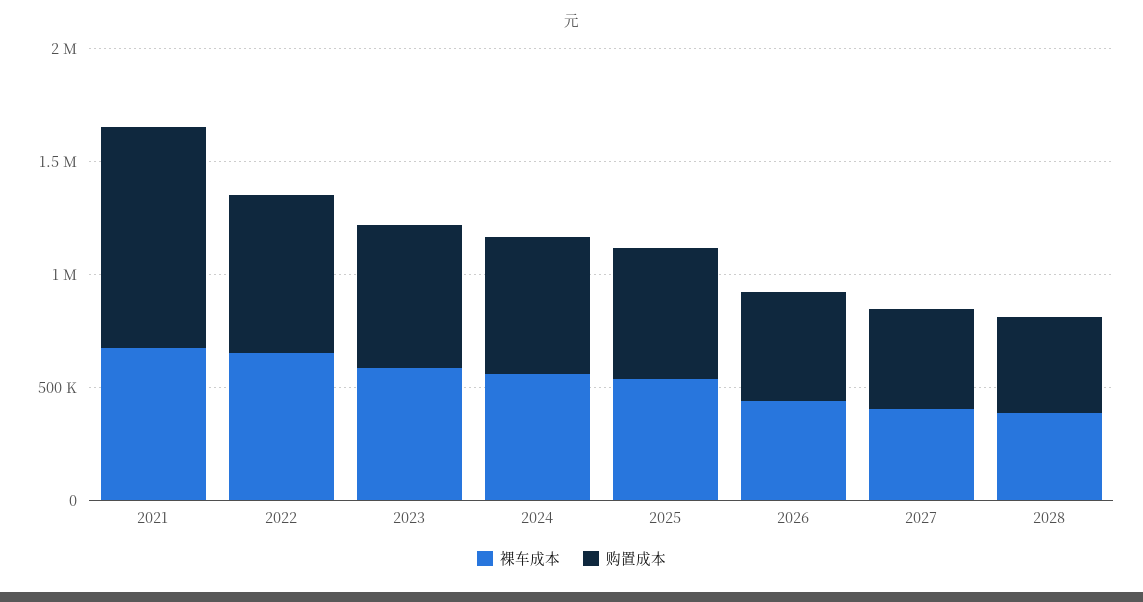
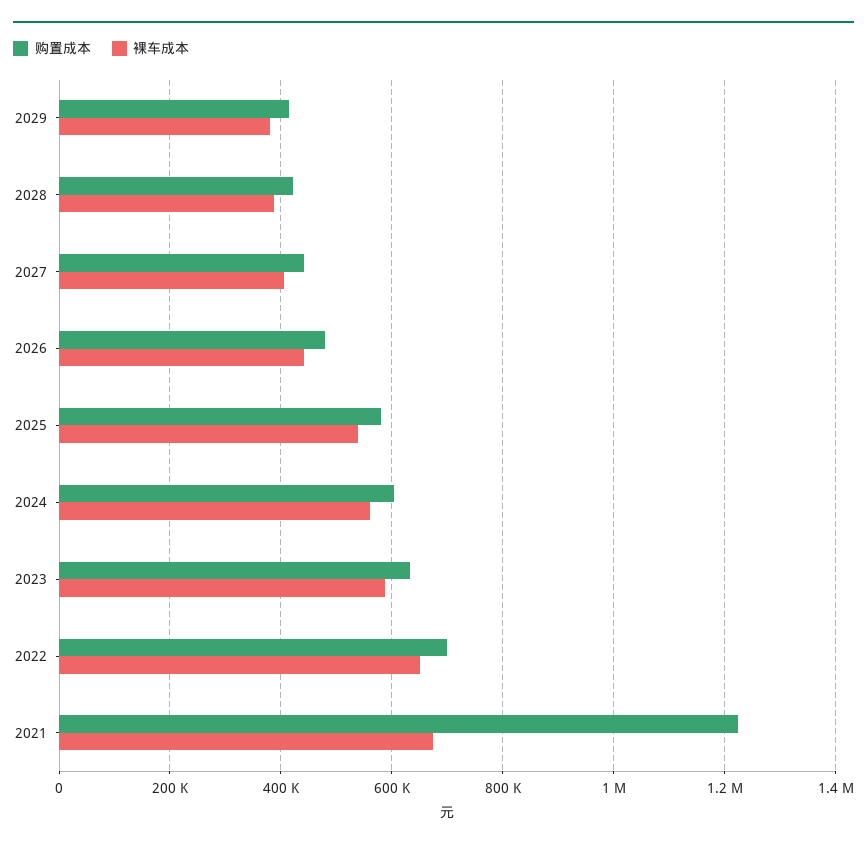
购置成本, 2021: 1000000 -> 1220000
购置成本, 2029: none -> 420000
裸车成本, 2029: none -> 380000

